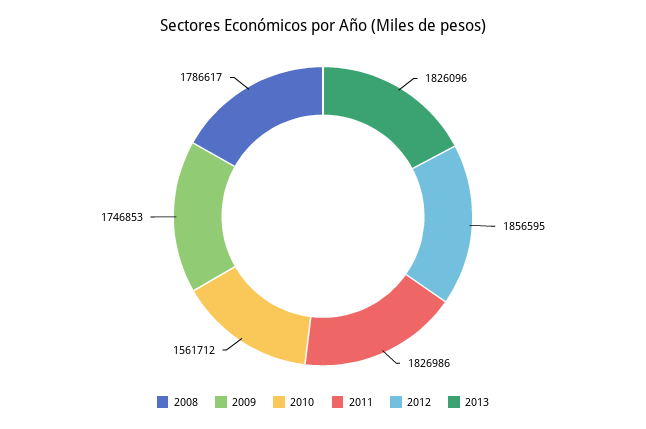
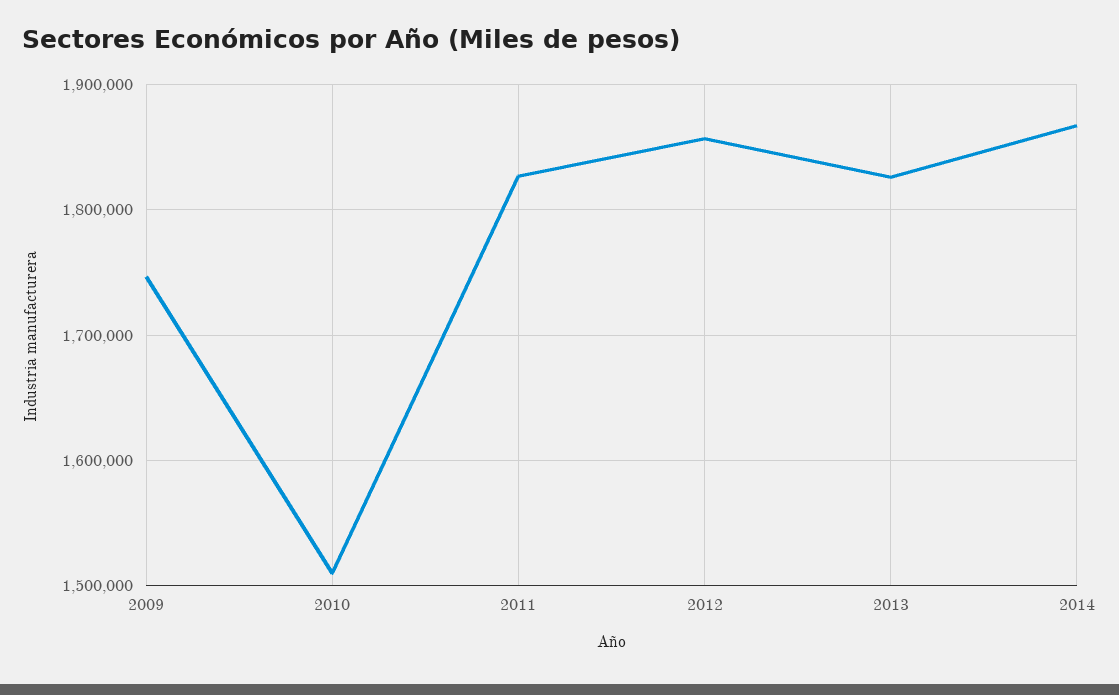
2008: 1786617 -> none
2010: 1561712 -> 1510000
2014: none -> 1870000

